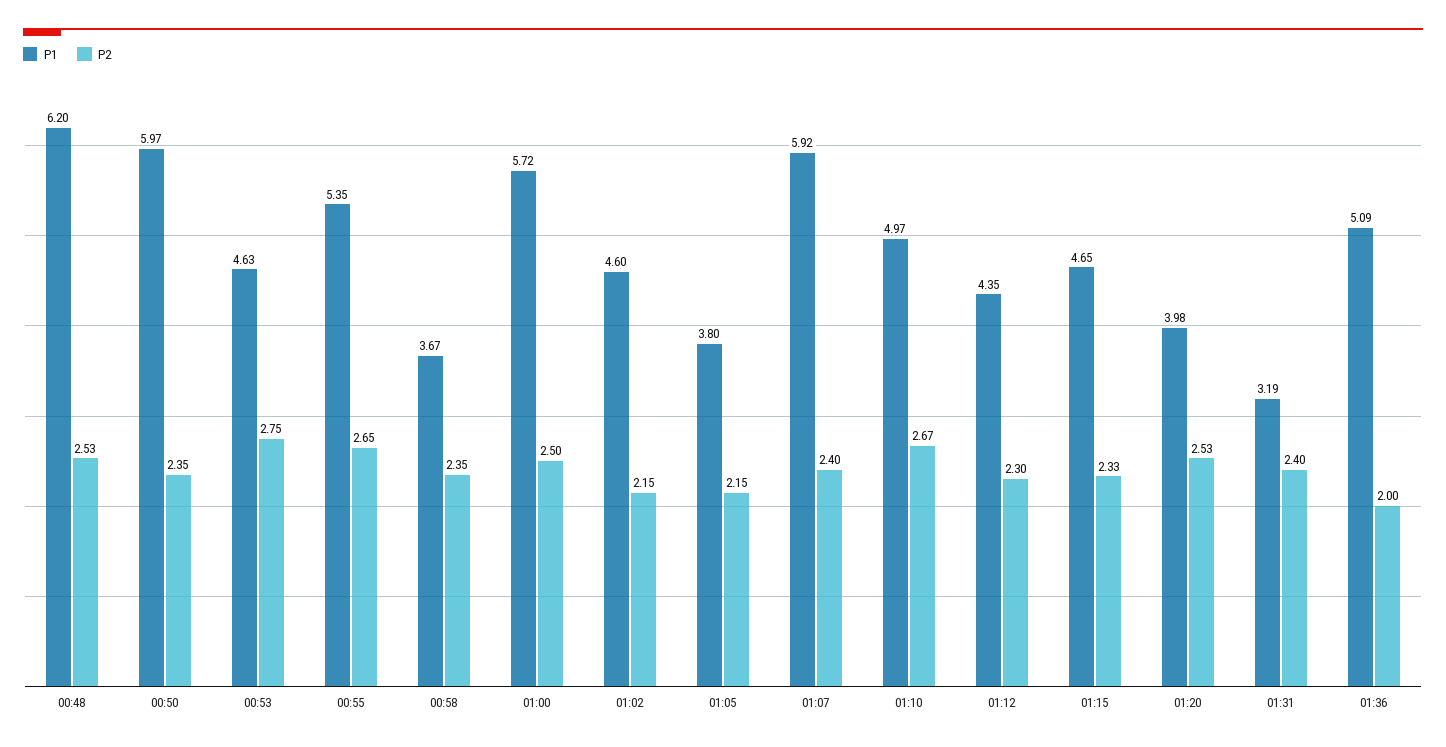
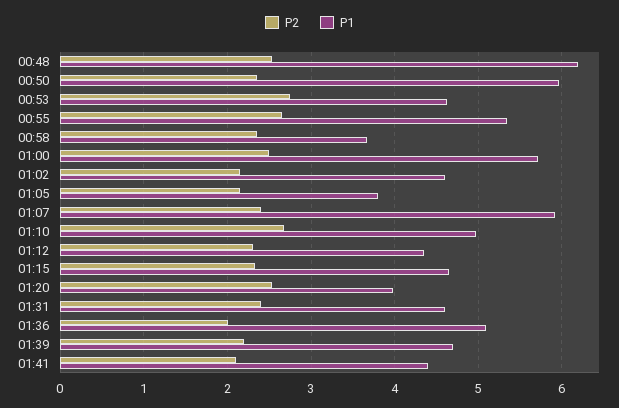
P1, 01:31: 3.19 -> 4.6
P2, 01:39: none -> 2.2
P1, 01:39: none -> 4.7
P2, 01:41: none -> 2.1
P1, 01:41: none -> 4.4

